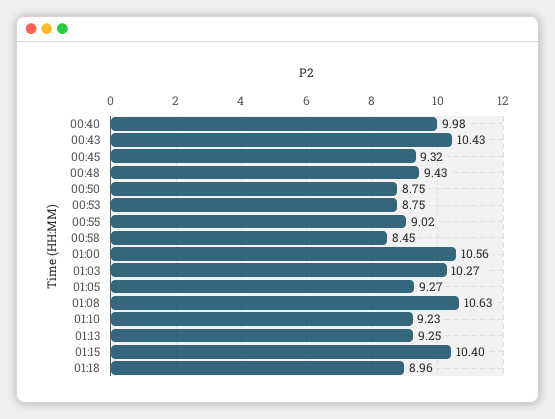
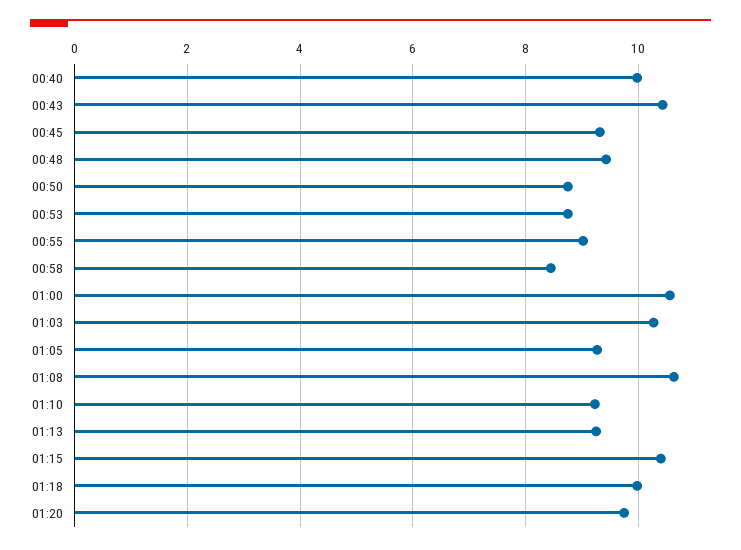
01:18: 8.96 -> 10
01:20: none -> 9.8

